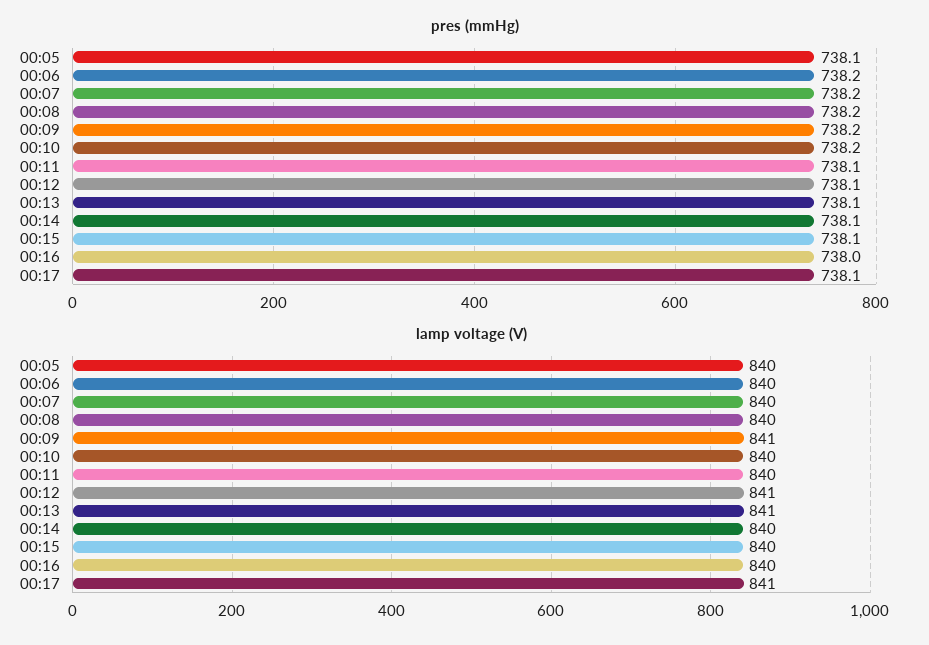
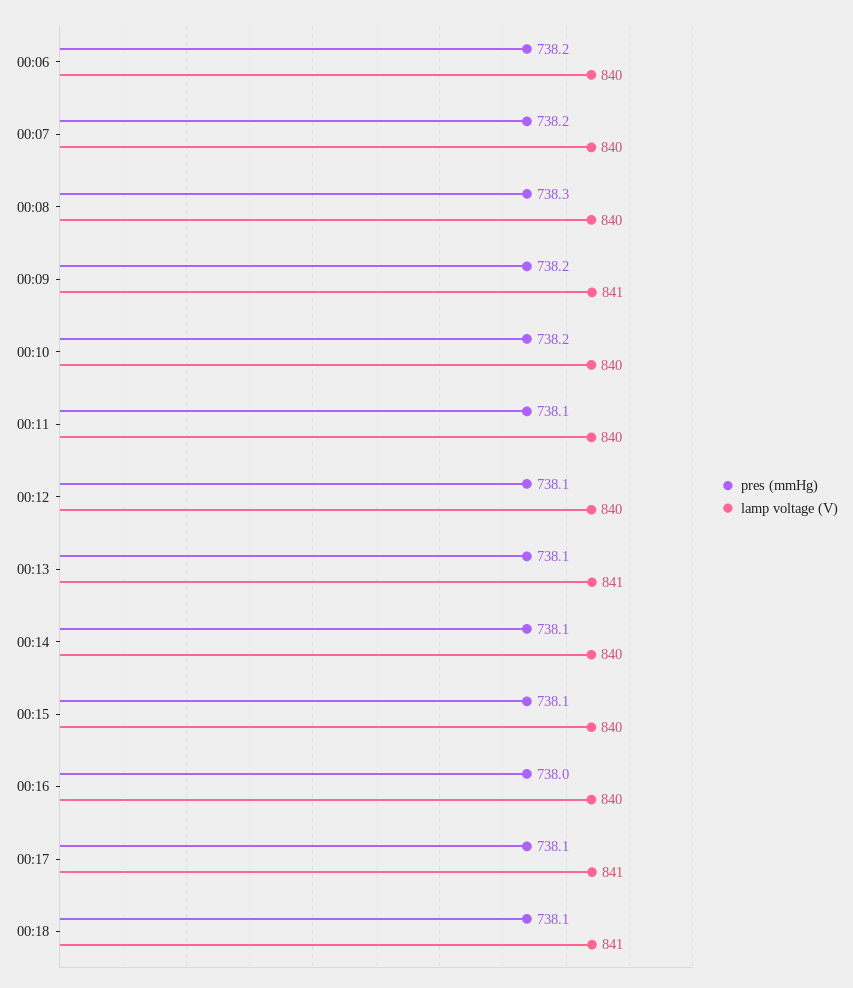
pres (mmHg), 00:05: 738.1 -> none
pres (mmHg), 00:08: 738.2 -> 738.3
lamp voltage (V), 00:05: 840 -> none
lamp voltage (V), 00:12: 841 -> 840
pres (mmHg), 00:18: none -> 738.1
lamp voltage (V), 00:18: none -> 841

